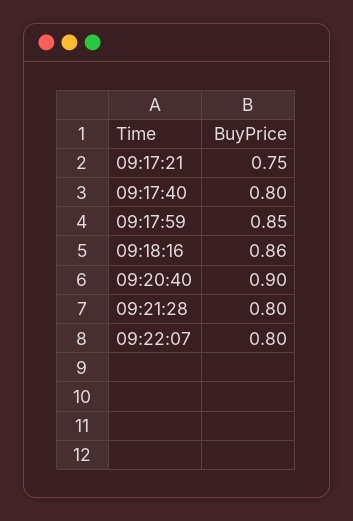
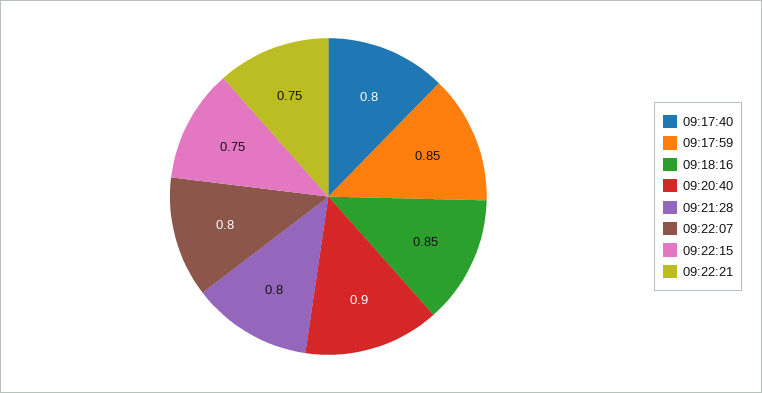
09:17:21: 0.75 -> none
09:18:16: 0.86 -> 0.85
09:22:15: none -> 0.75
09:22:21: none -> 0.75

